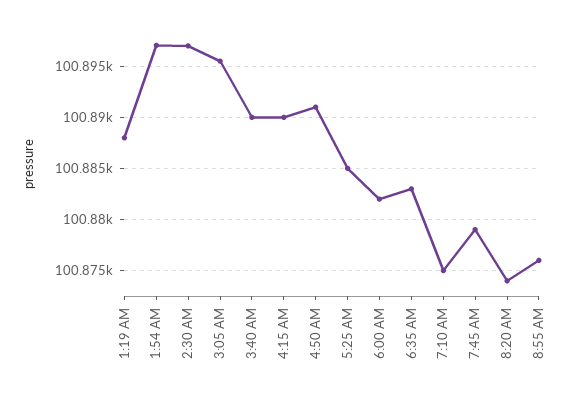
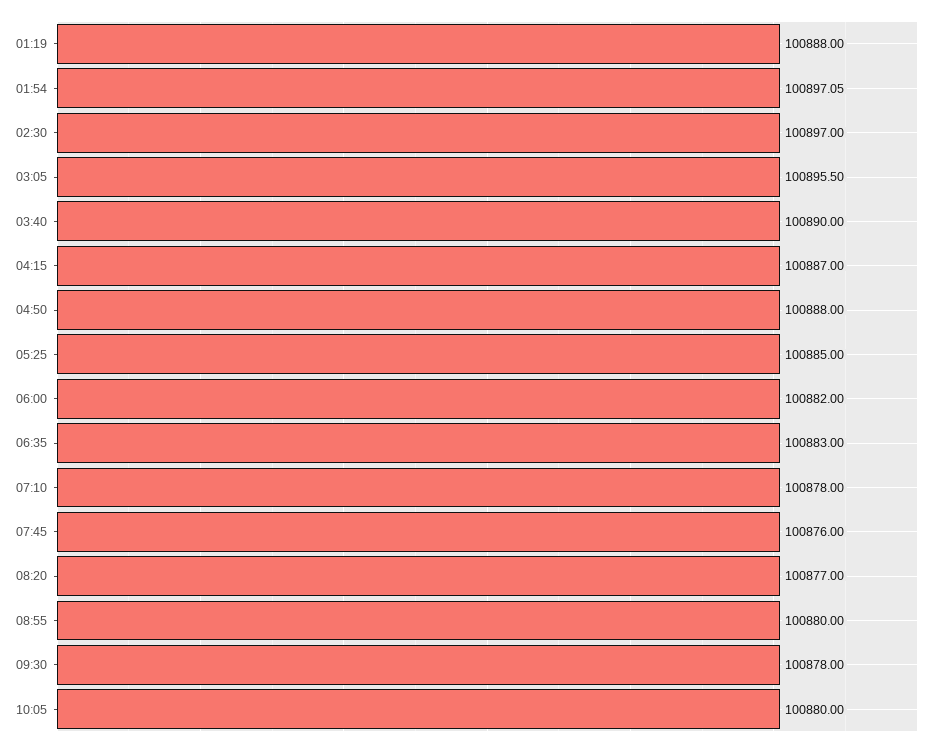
4:15 AM: 100890 -> 100887
4:50 AM: 100891 -> 100888
7:10 AM: 100875 -> 100878
7:45 AM: 100879 -> 100876
8:20 AM: 100874 -> 100877
8:55 AM: 100876 -> 100880
09:30: none -> 100878
10:05: none -> 100880

